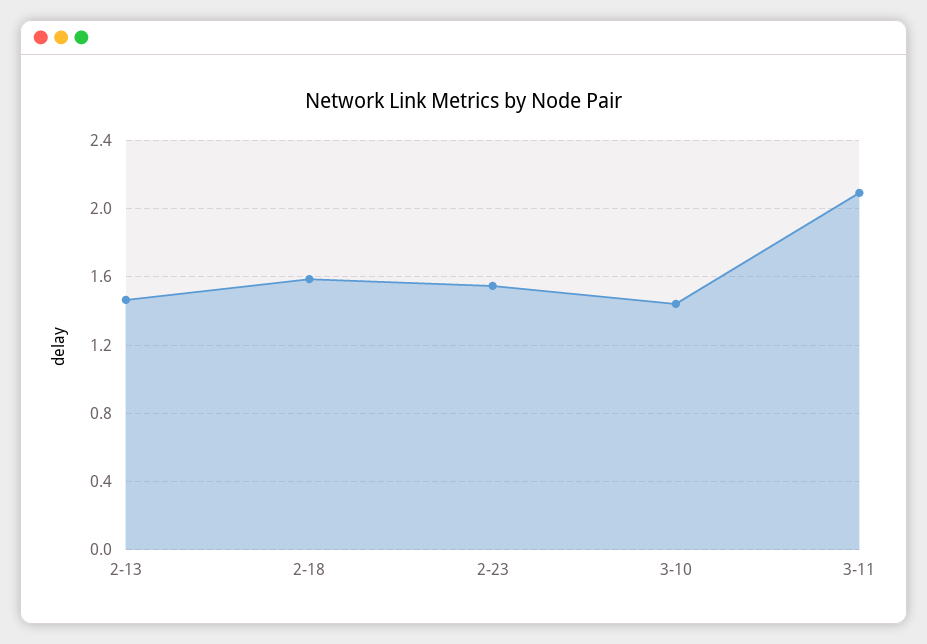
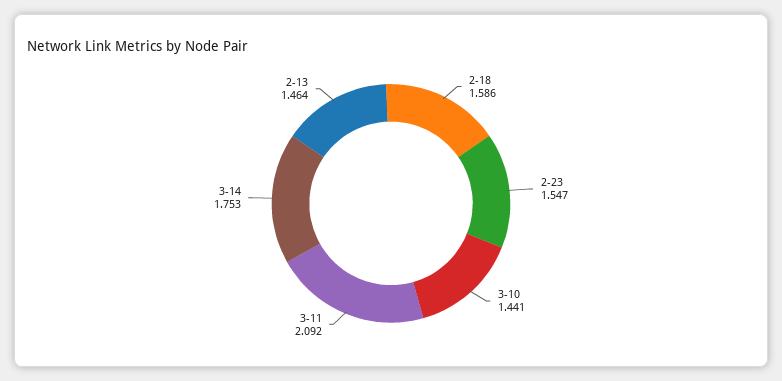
3-14: none -> 1.753

